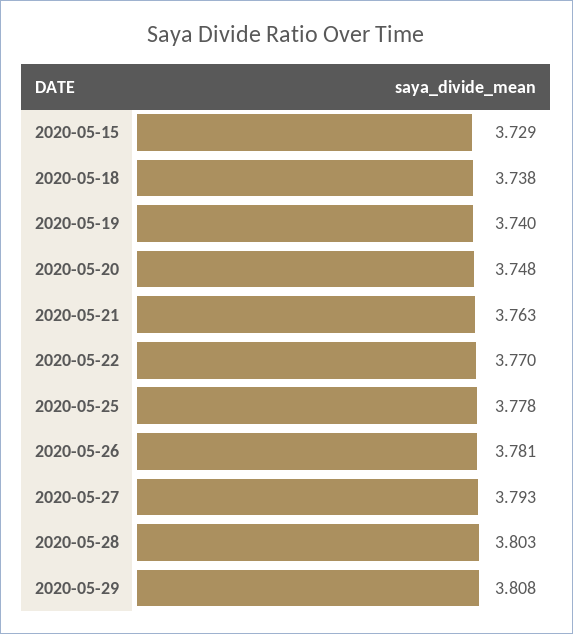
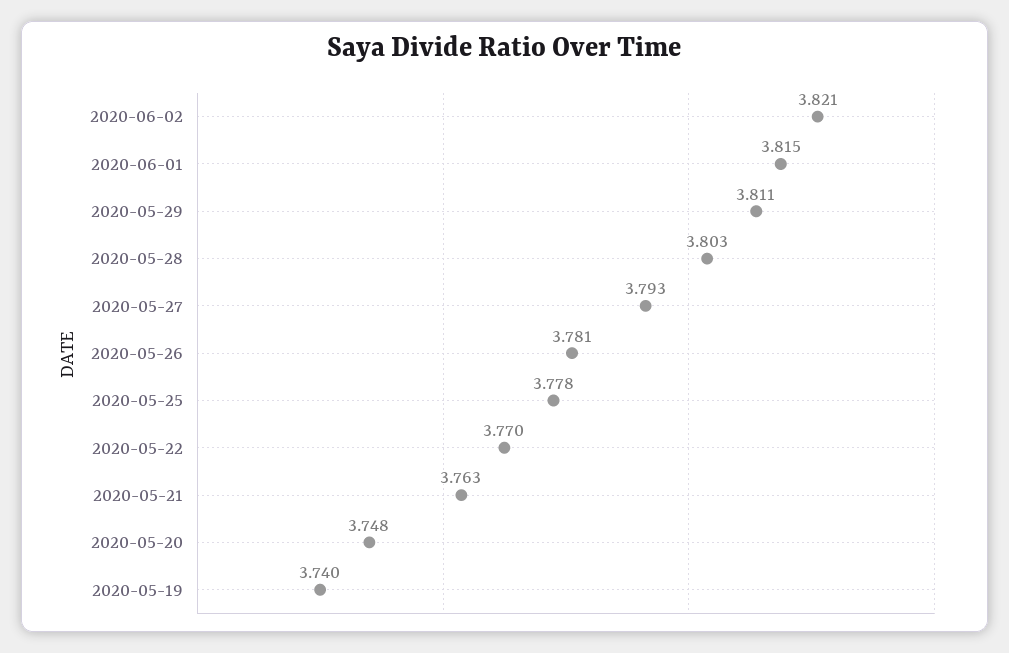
2020-05-15: 3.729 -> none
2020-05-18: 3.738 -> none
2020-05-29: 3.808 -> 3.811
2020-06-02: none -> 3.821
2020-06-01: none -> 3.815

